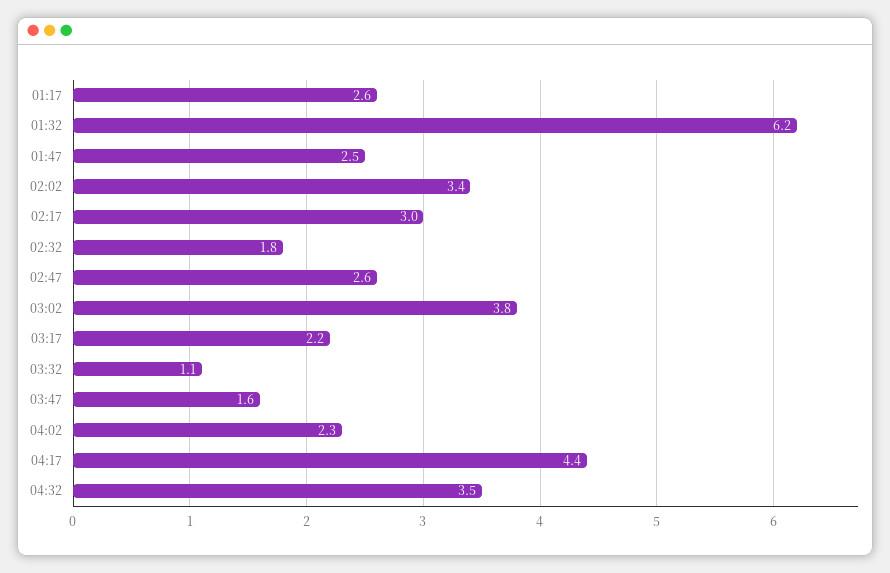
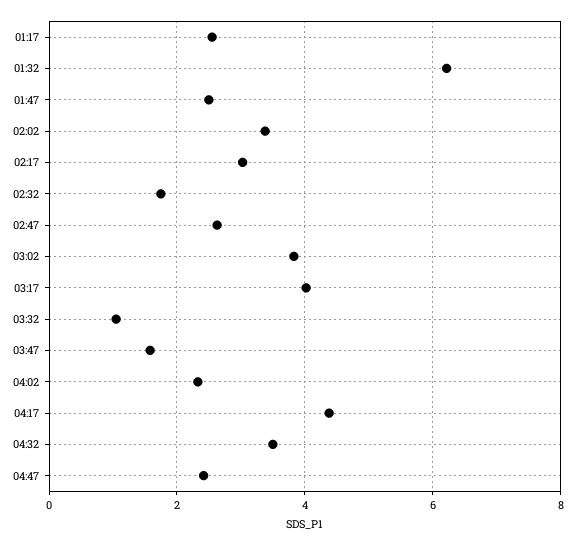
03:17: 2.2 -> 4
04:47: none -> 2.4

